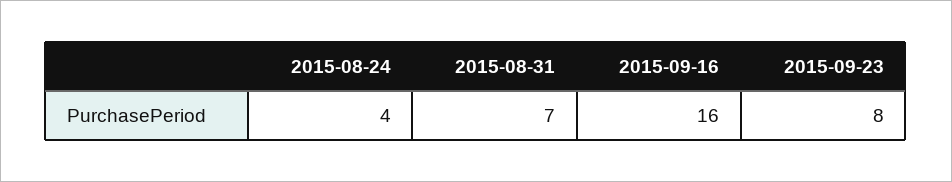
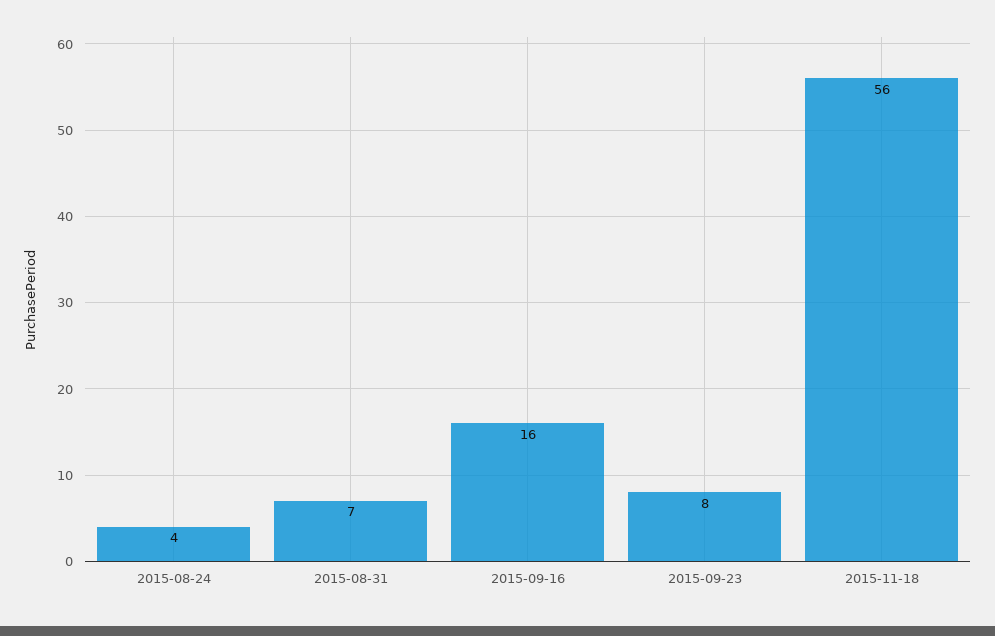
2015-11-18: none -> 56

